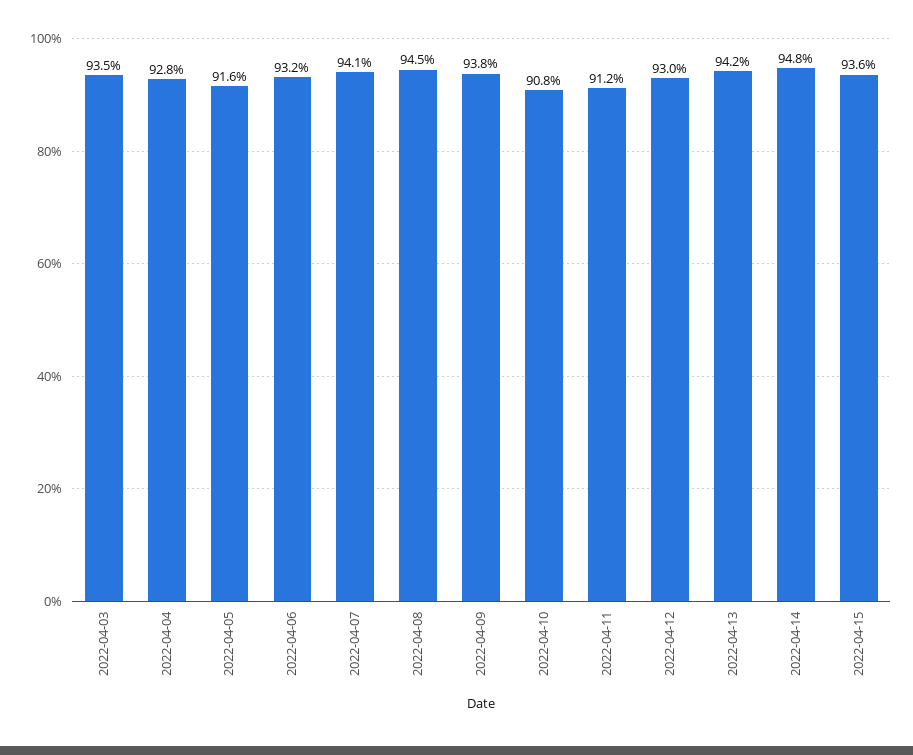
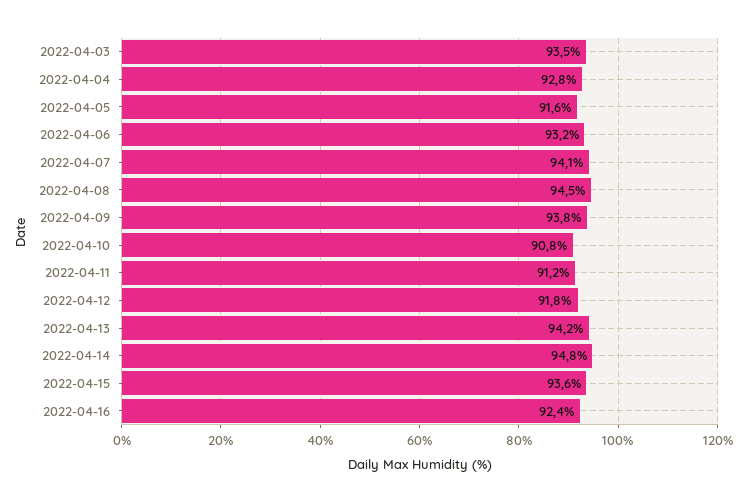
2022-04-12: 93 -> 91.8
2022-04-16: none -> 92.4

